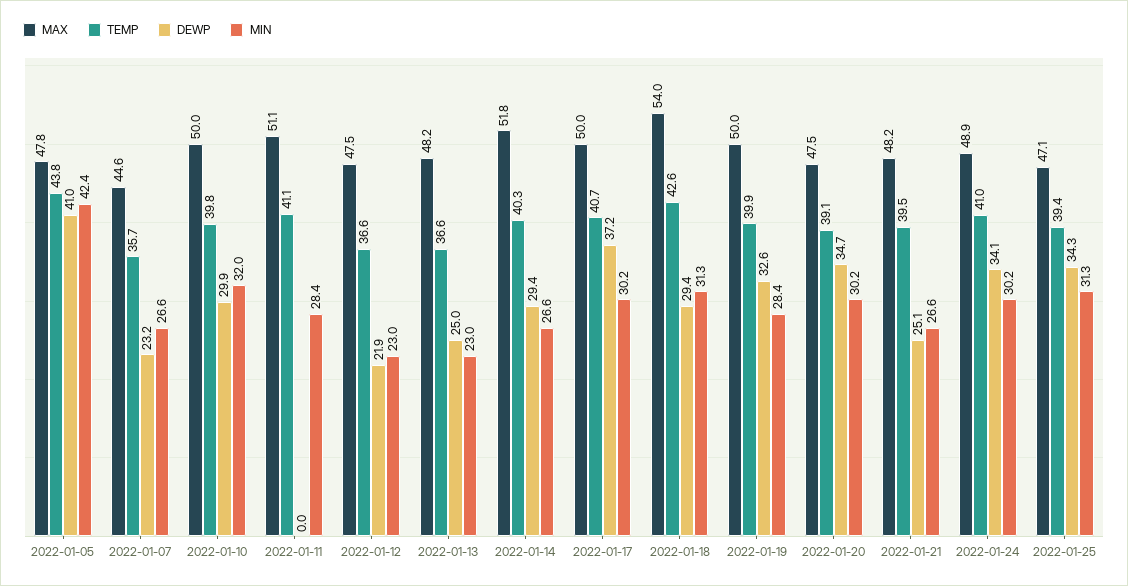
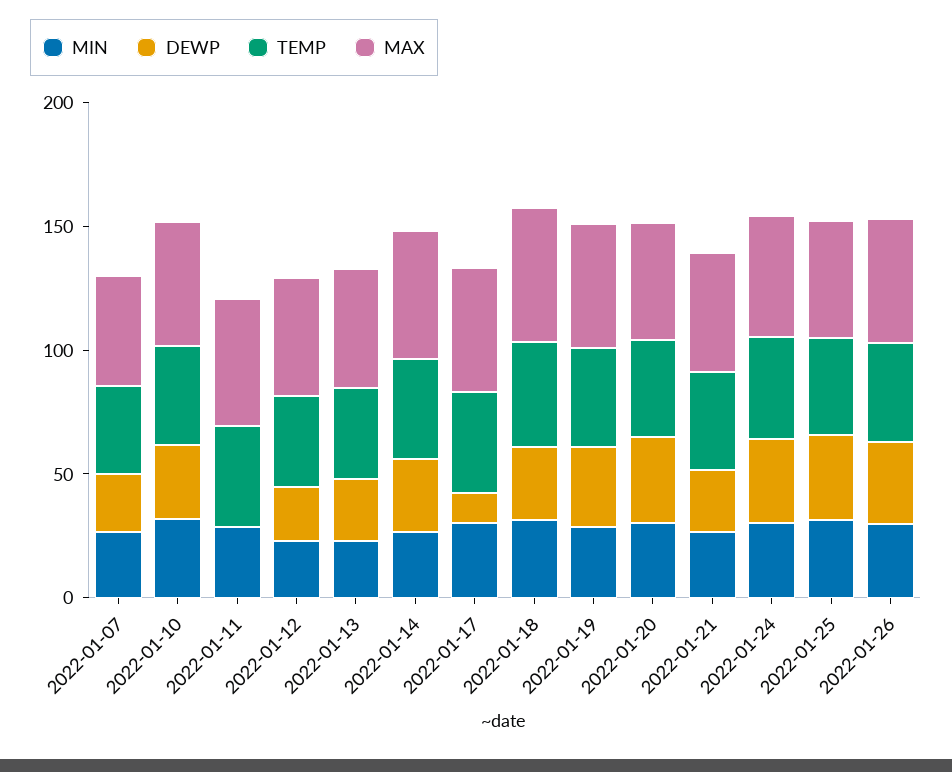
MAX, 2022-01-05: 47.8 -> none
TEMP, 2022-01-05: 43.8 -> none
DEWP, 2022-01-05: 41 -> none
MIN, 2022-01-05: 42.4 -> none
DEWP, 2022-01-17: 37.2 -> 10
MIN, 2022-01-26: none -> 30
DEWP, 2022-01-26: none -> 30
TEMP, 2022-01-26: none -> 40
MAX, 2022-01-26: none -> 50

